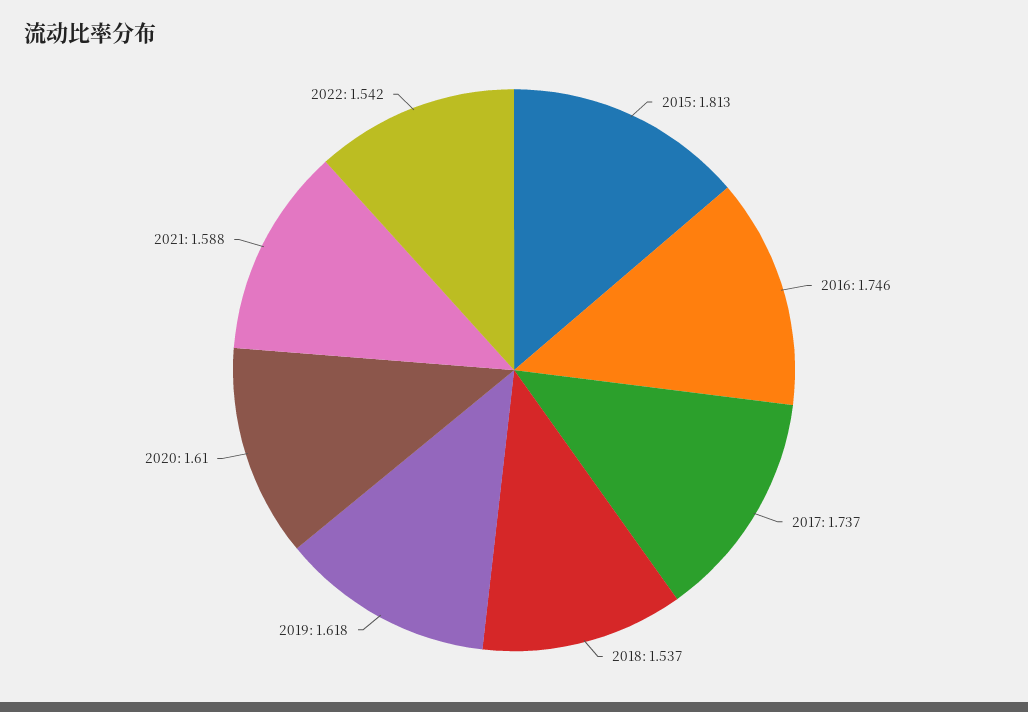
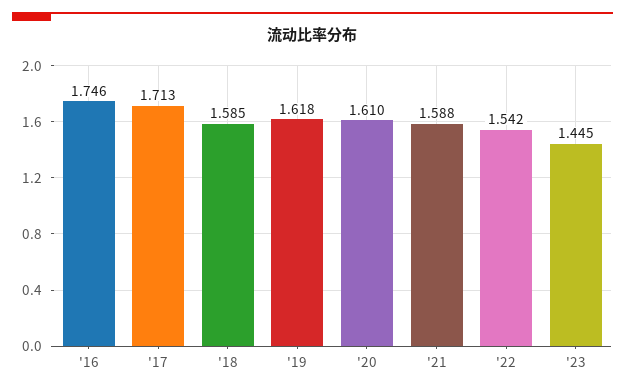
2015: 1.813 -> none
2017: 1.737 -> 1.713
2018: 1.537 -> 1.585
'23: none -> 1.445

